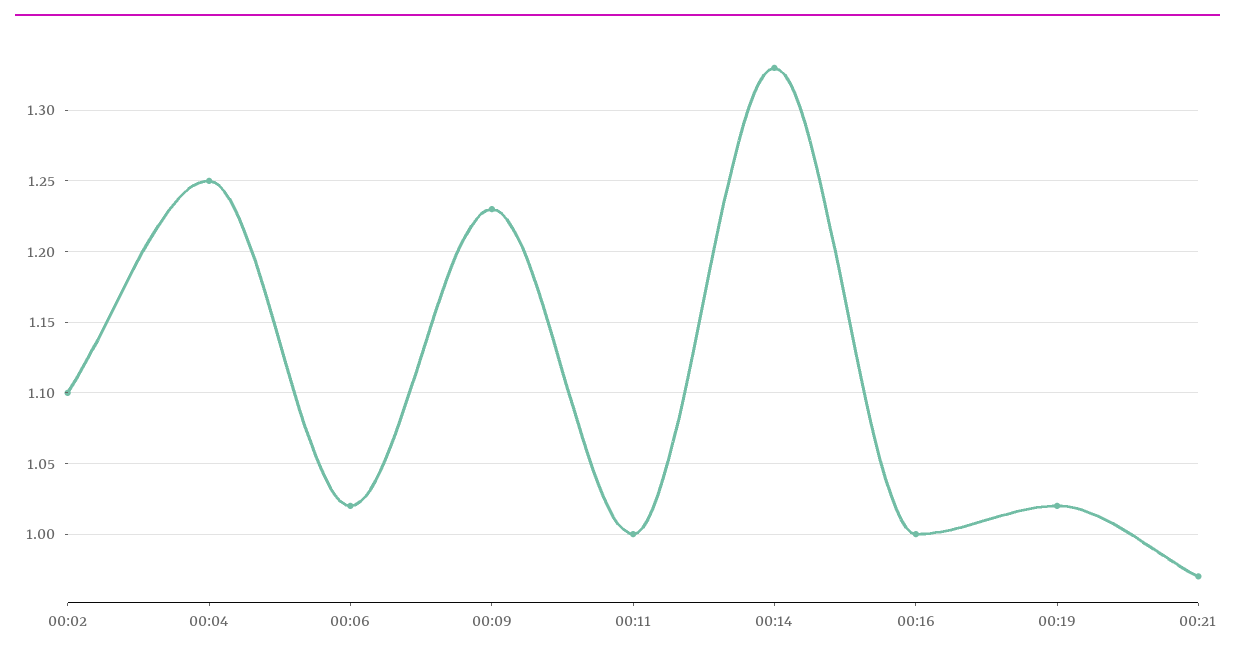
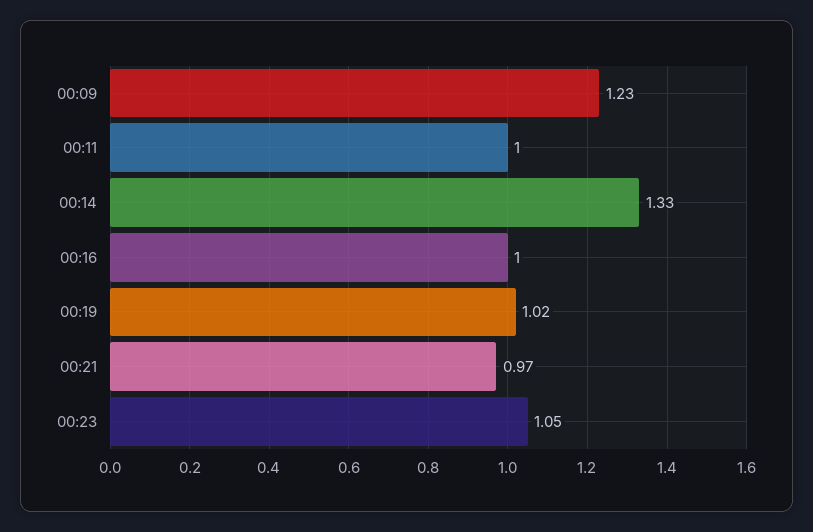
00:02: 1.1 -> none
00:04: 1.25 -> none
00:06: 1.02 -> none
00:23: none -> 1.05

